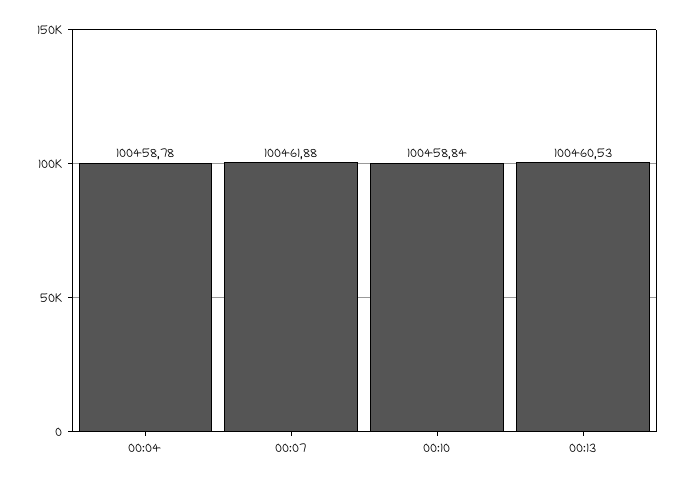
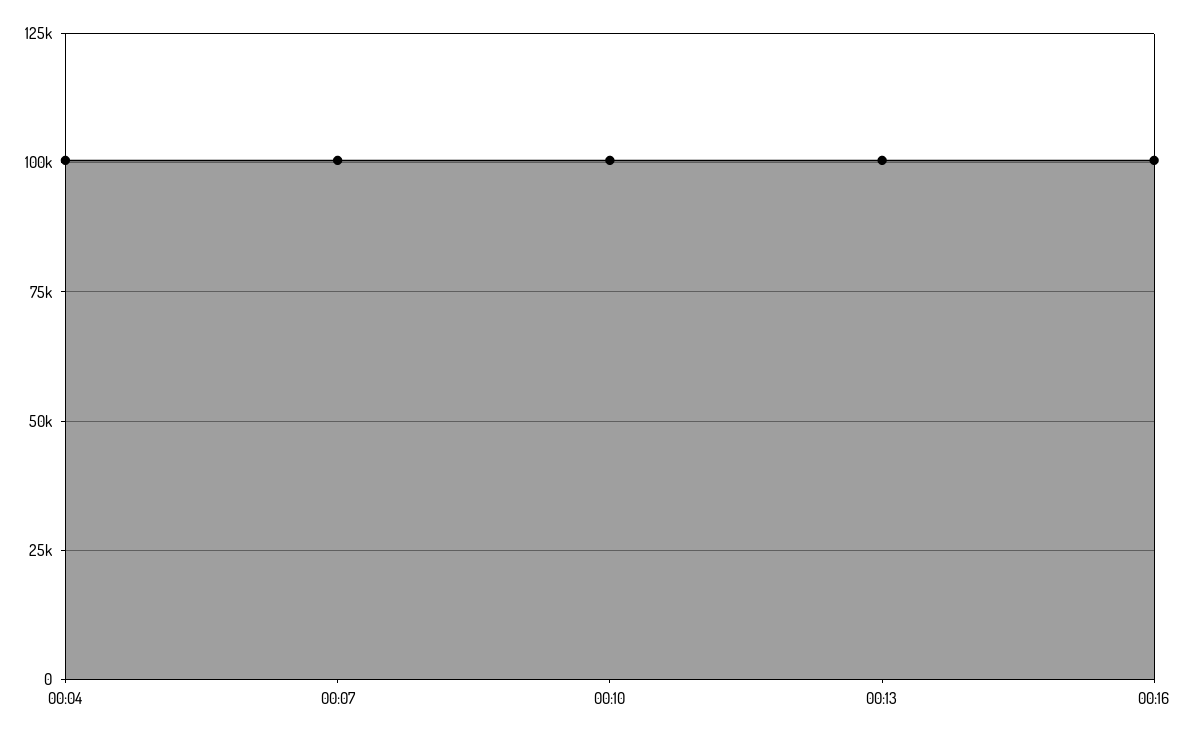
00:16: none -> 100000

